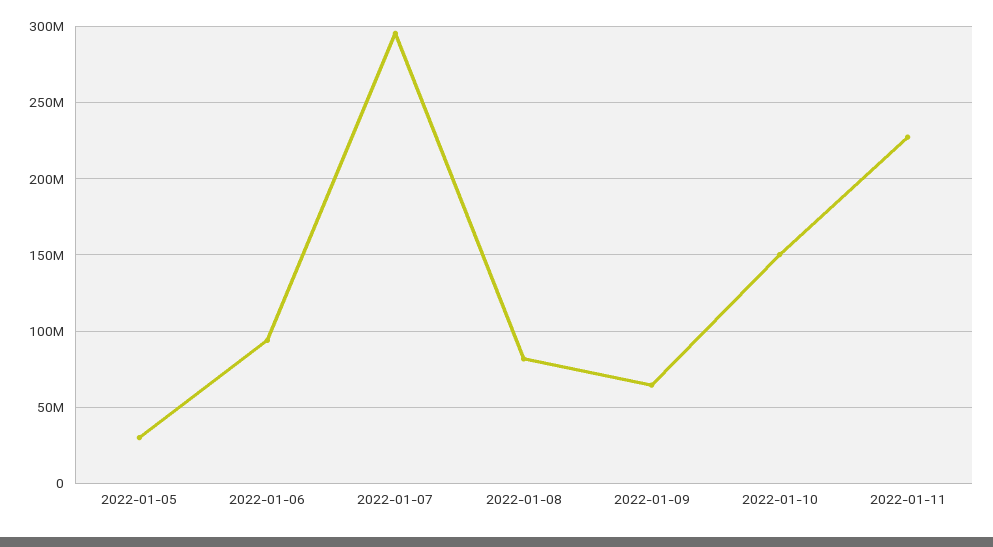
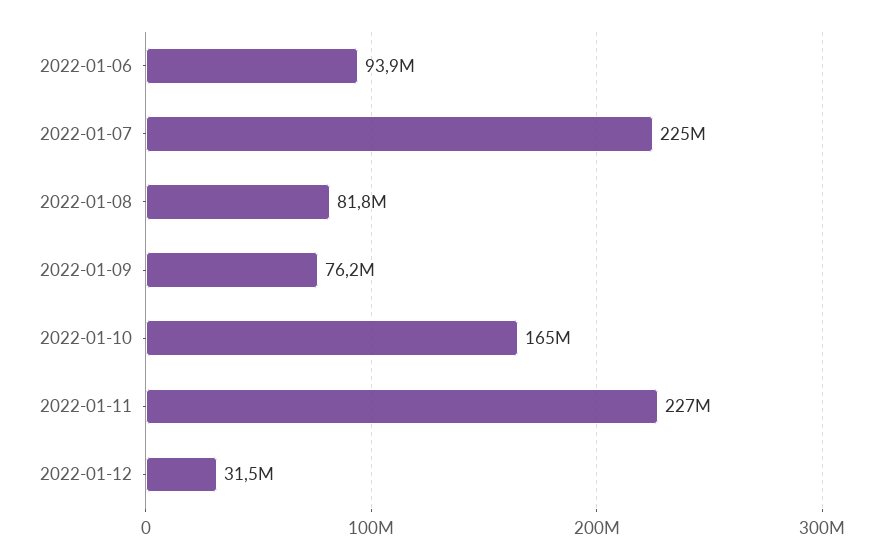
2022-01-05: 30000000 -> none
2022-01-07: 295000000 -> 225000000
2022-01-09: 65000000 -> 76200000
2022-01-10: 150000000 -> 165000000
2022-01-12: none -> 31500000

